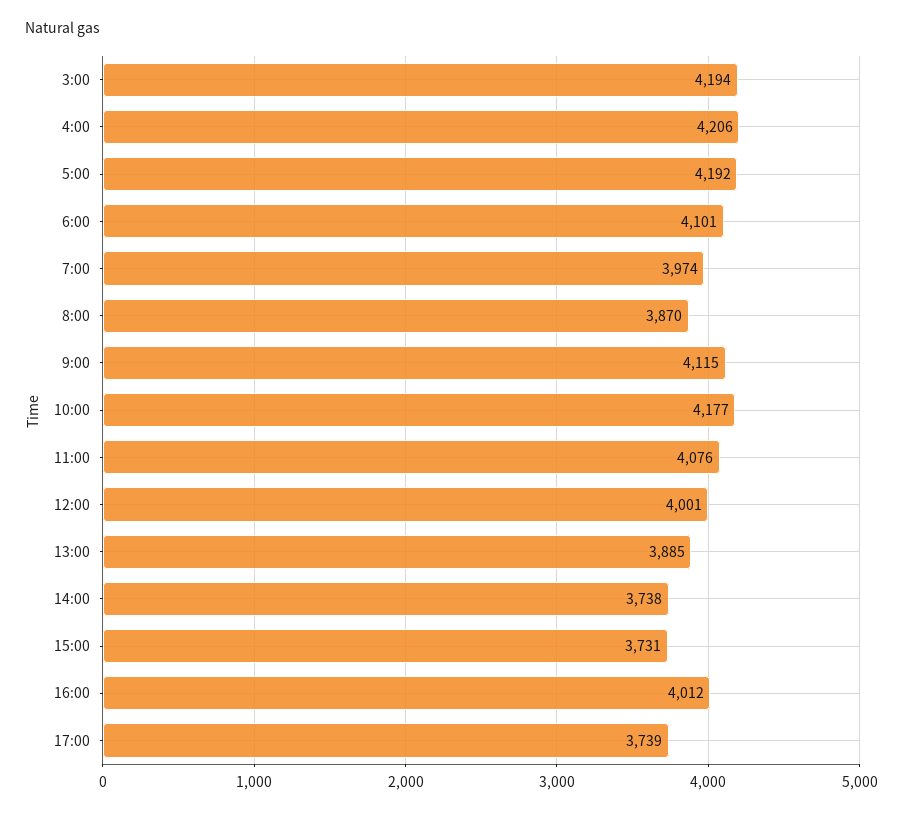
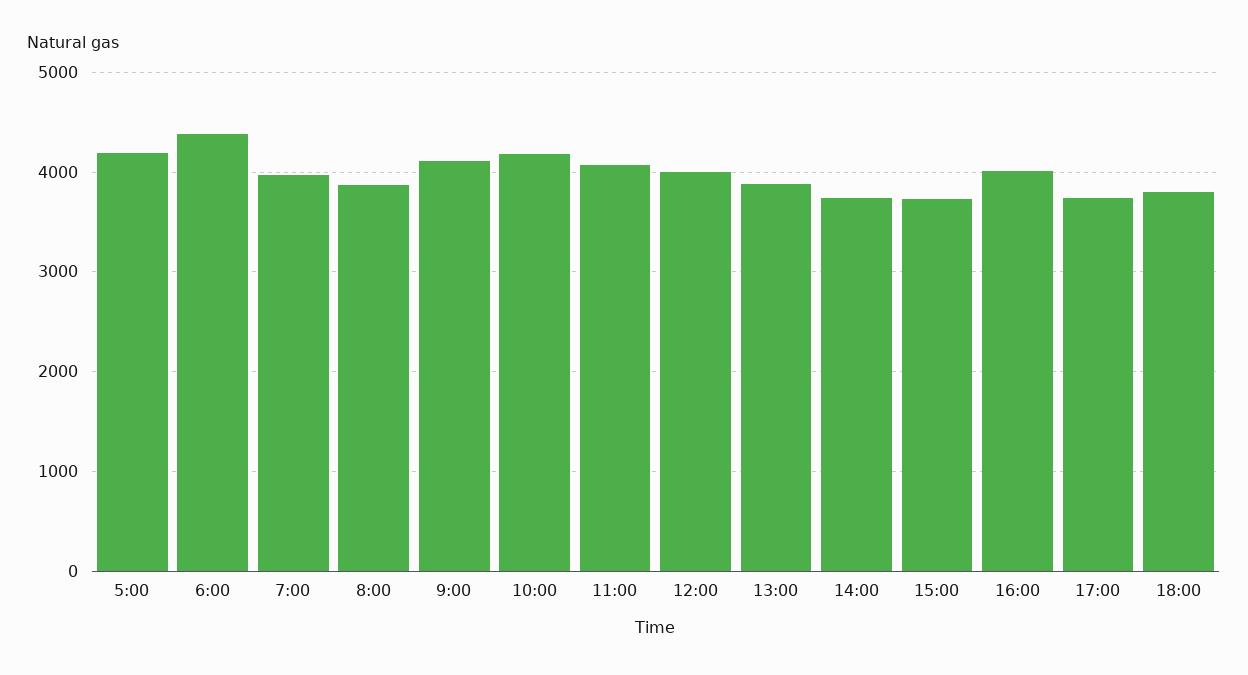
3:00: 4194 -> none
4:00: 4206 -> none
6:00: 4101 -> 4400
18:00: none -> 3800

